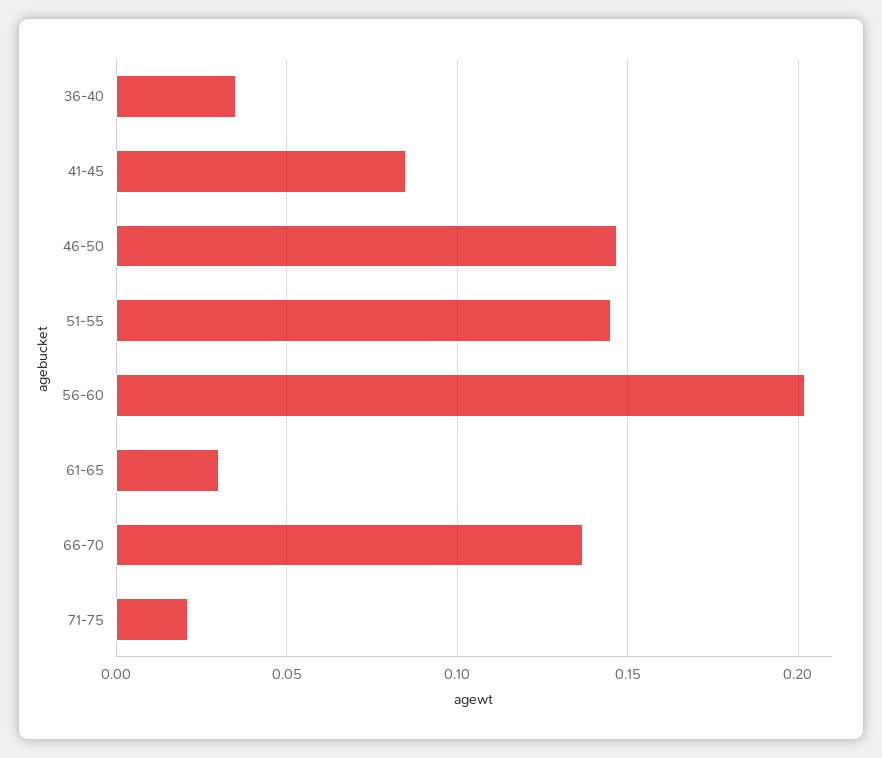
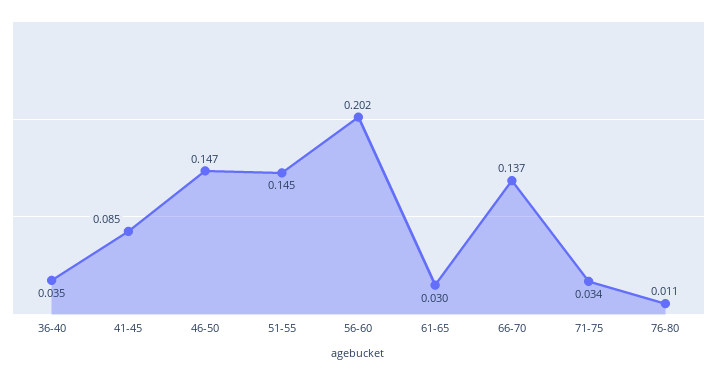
71-75: 0.02 -> 0.034
76-80: none -> 0.011

